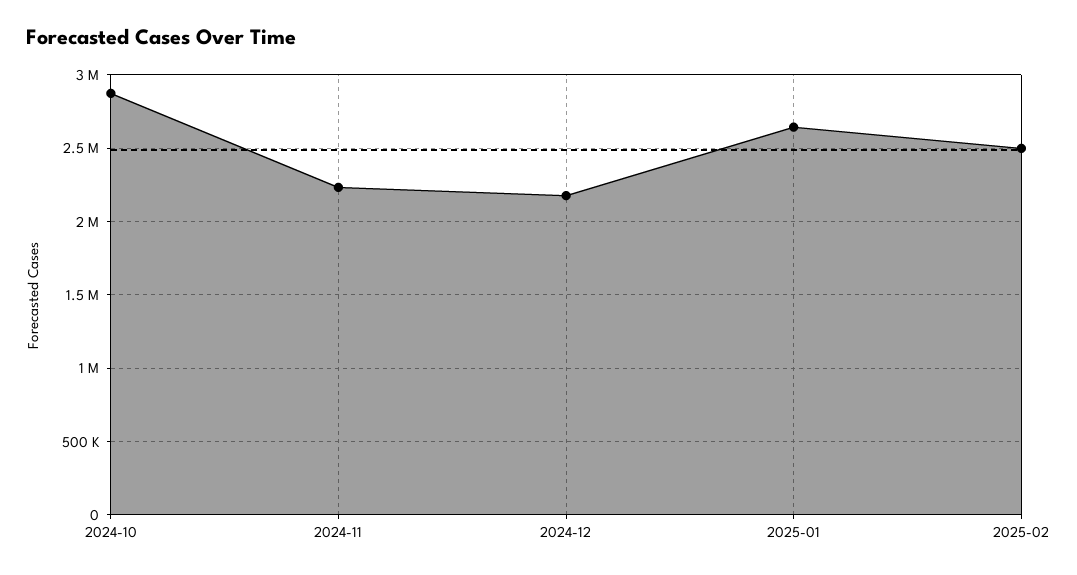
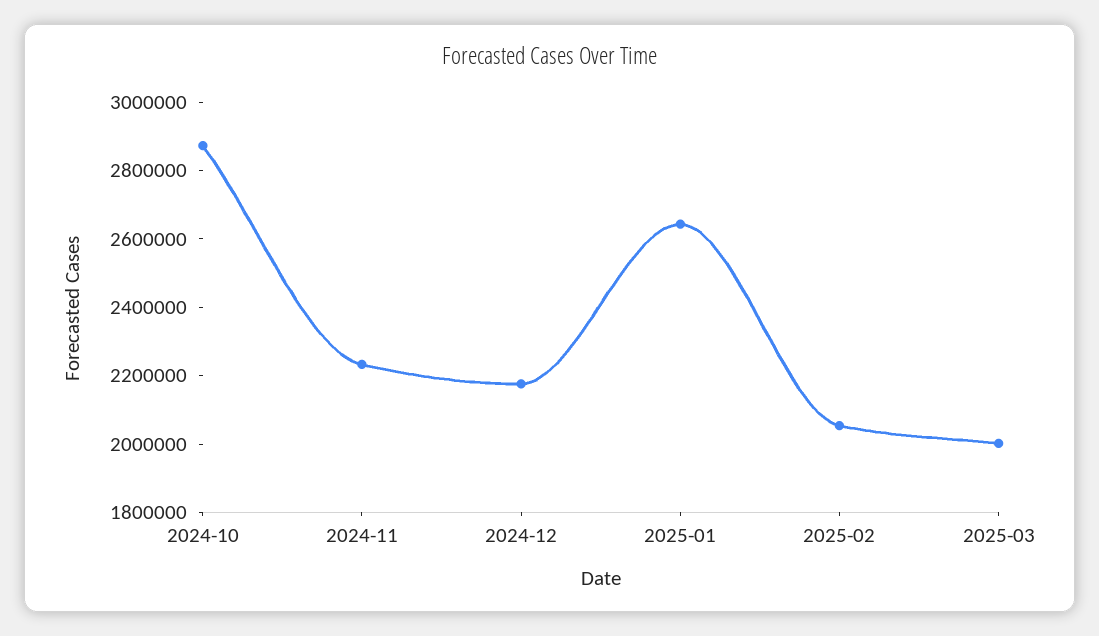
2025-02: 2500000 -> 2050000
2025-03: none -> 2000000

